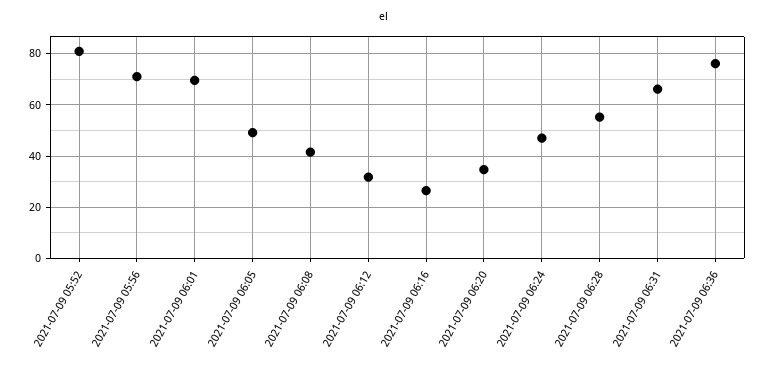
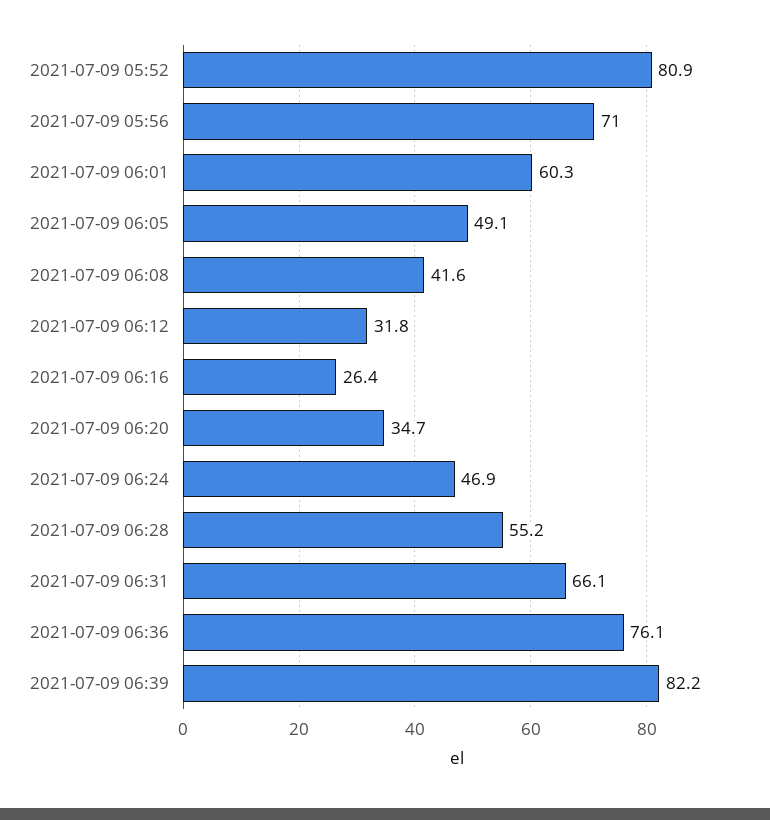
2021-07-09 06:01: 70 -> 60.3
2021-07-09 06:39: none -> 82.2

